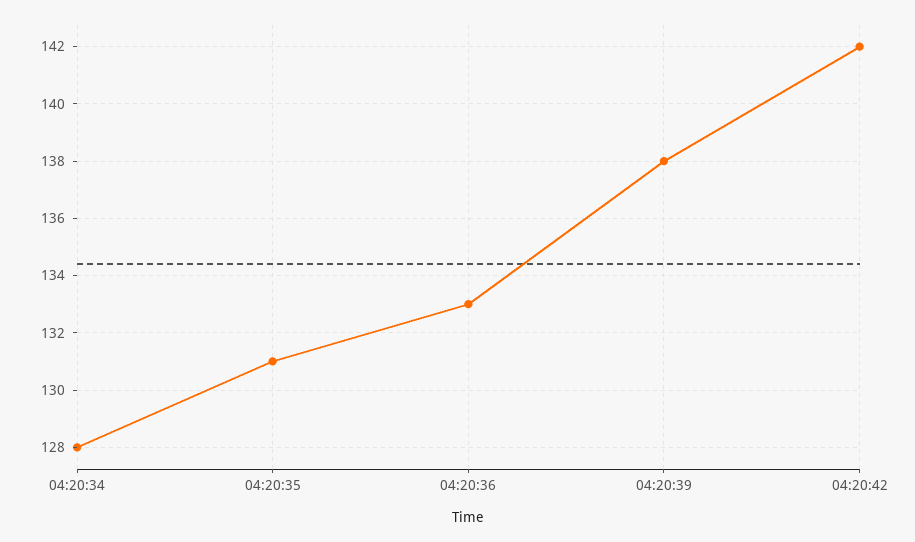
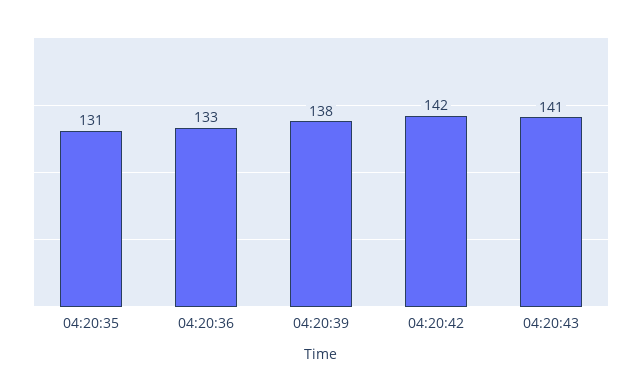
04:20:34: 128 -> none
04:20:43: none -> 141

